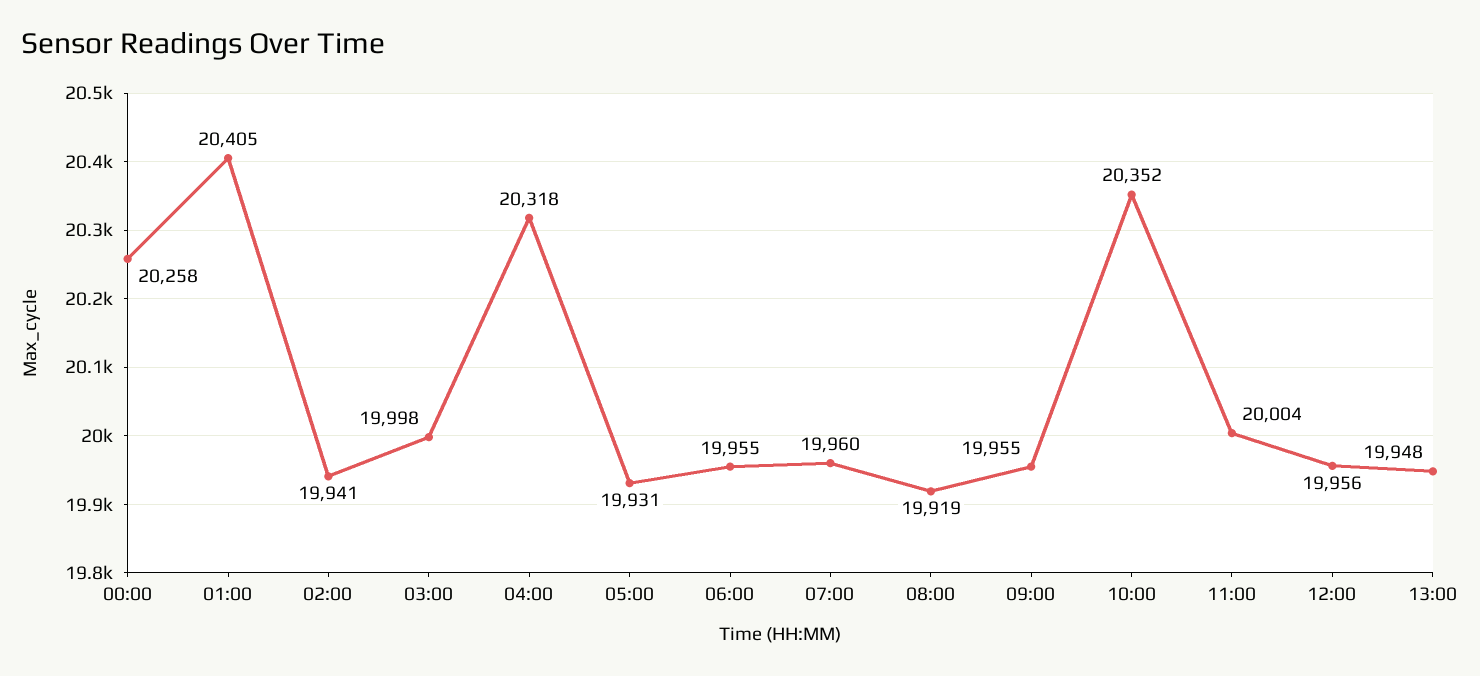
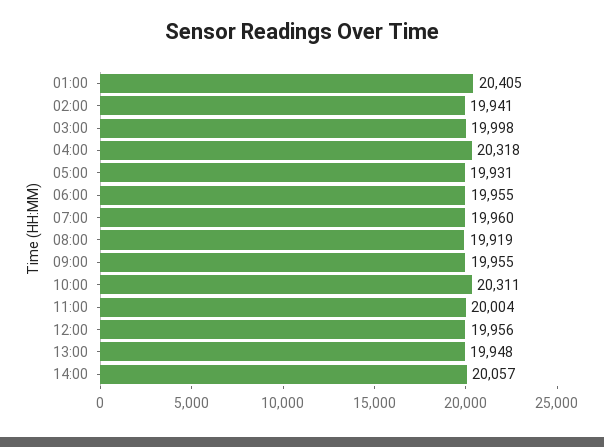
00:00: 20258 -> none
10:00: 20352 -> 20311
14:00: none -> 20057

